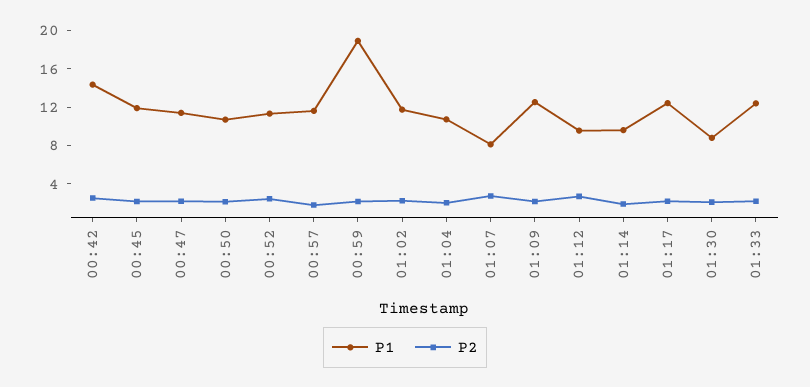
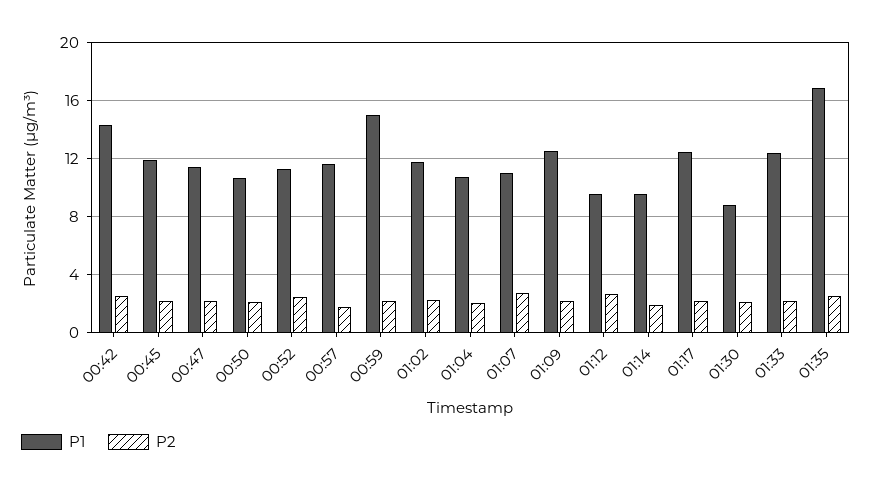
P1, 00:59: 19 -> 15
P1, 01:07: 8 -> 11
P1, 01:35: none -> 17
P2, 01:35: none -> 2.5

